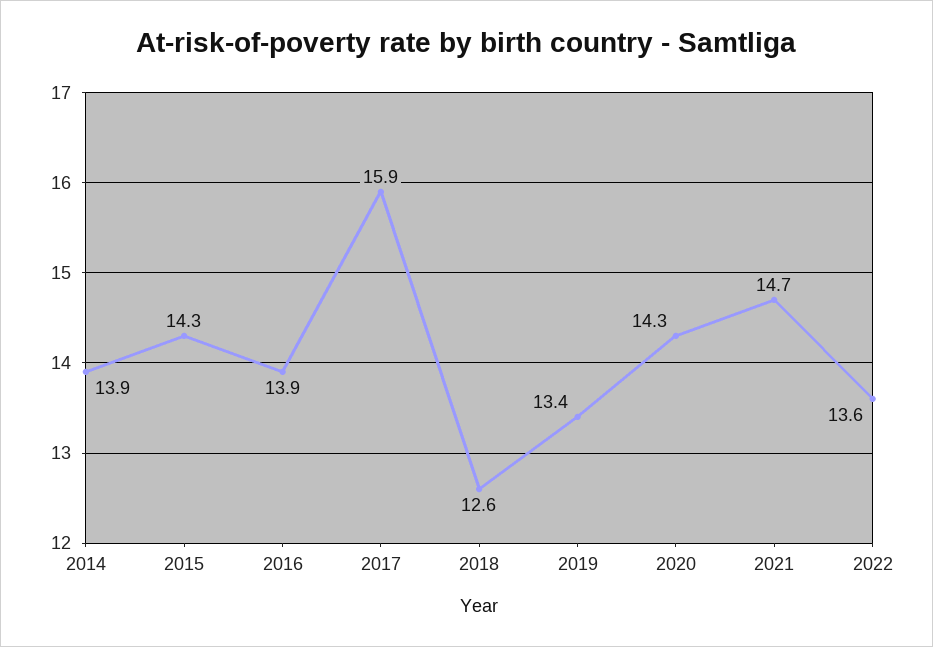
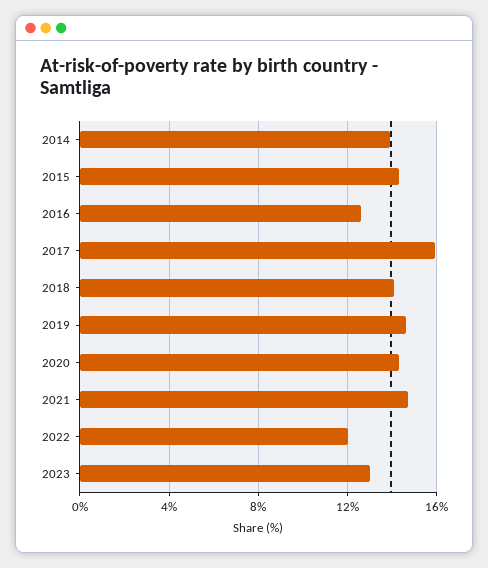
2016: 13.9 -> 12.5
2018: 12.6 -> 14
2019: 13.4 -> 14.5
2022: 13.6 -> 12
2023: none -> 13

